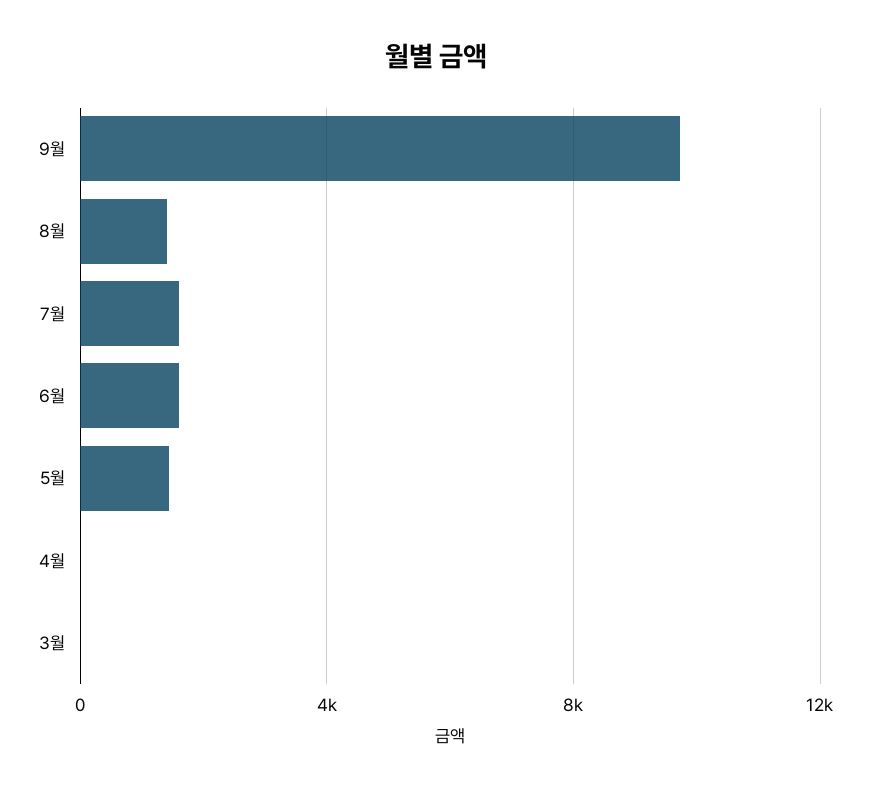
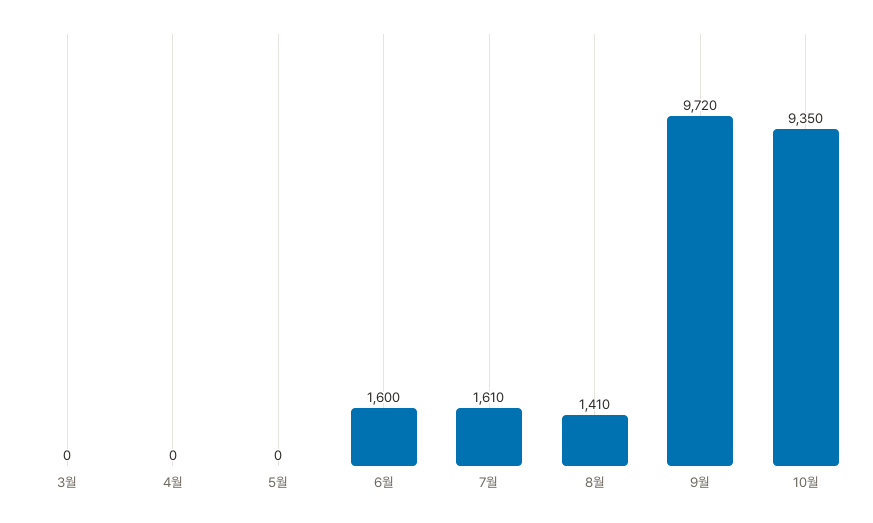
5월: 1500 -> 0
10월: none -> 9350

